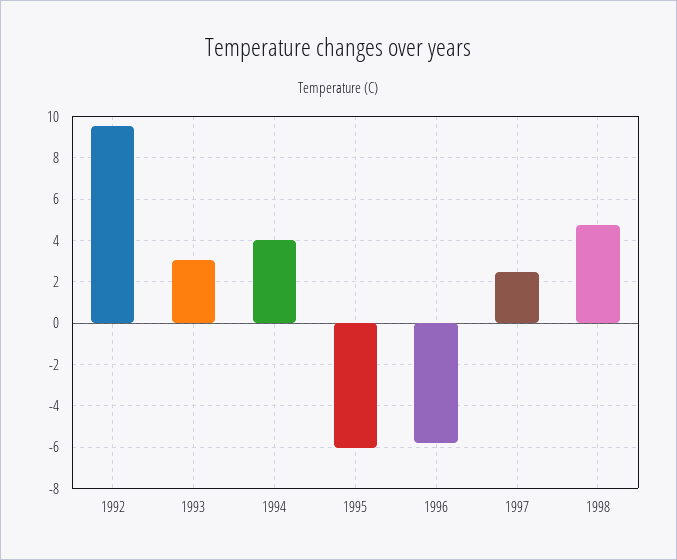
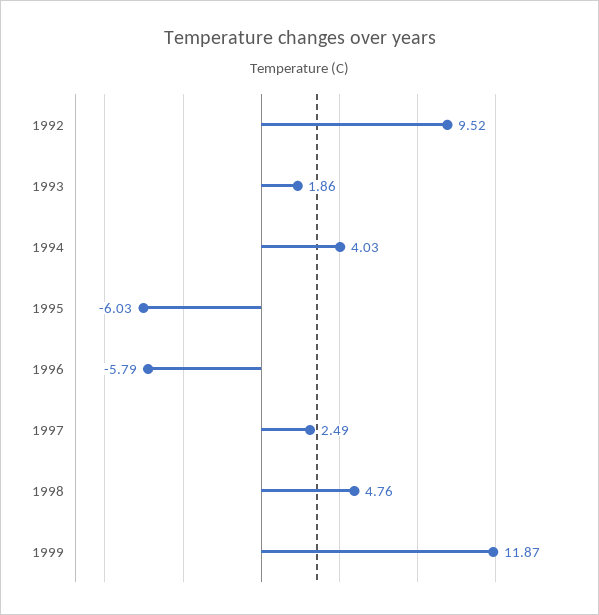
1993: 3 -> 1.86
1999: none -> 11.87

